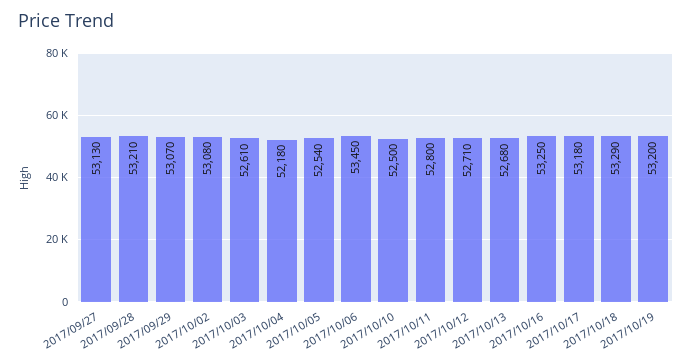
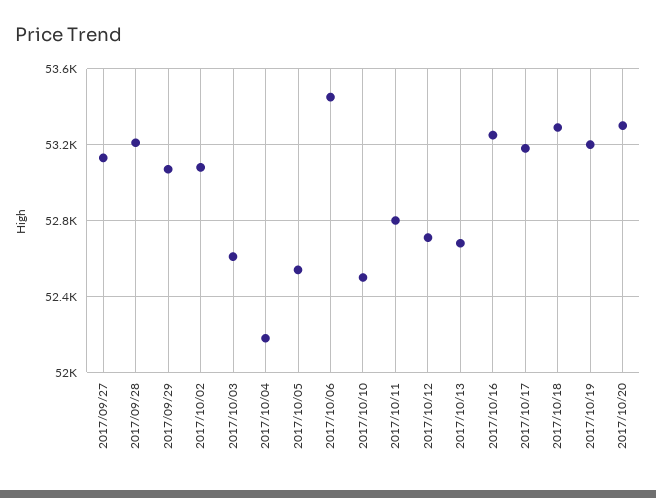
2017/10/20: none -> 53300

